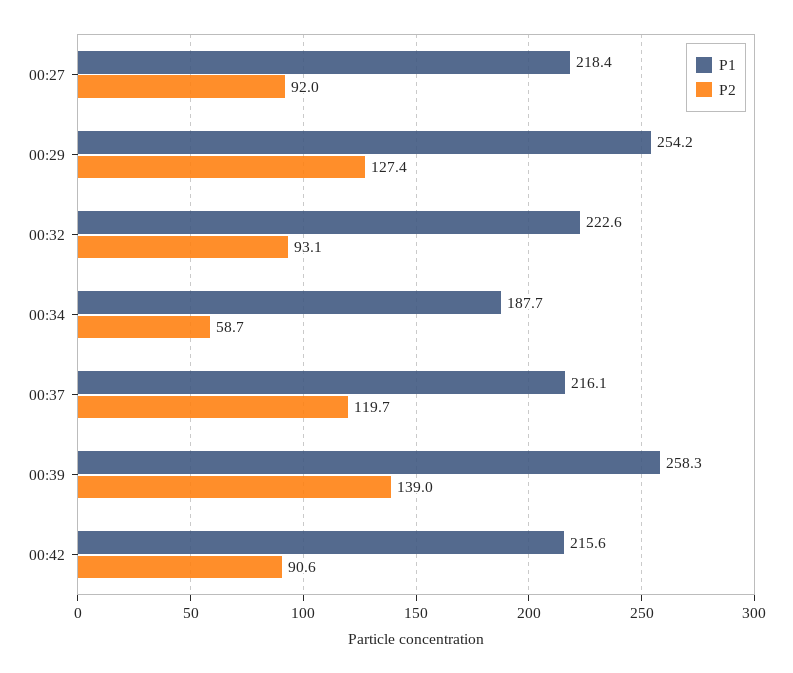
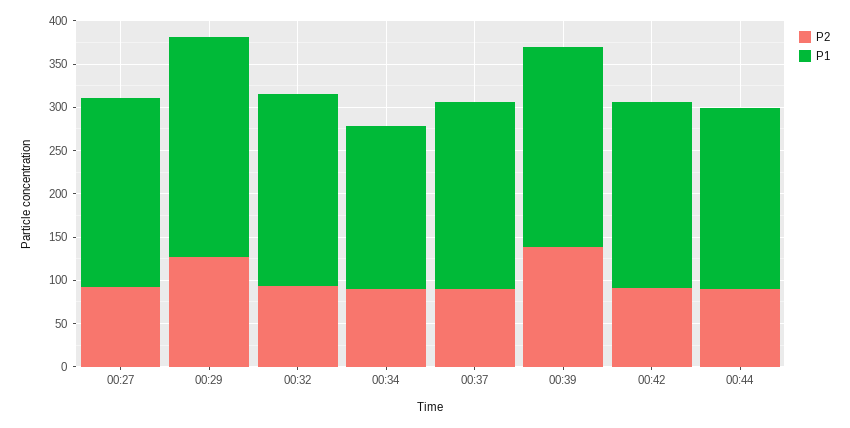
P2, 00:34: 58.7 -> 90
P2, 00:37: 119.7 -> 90
P1, 00:39: 258.3 -> 230
P2, 00:44: none -> 90
P1, 00:44: none -> 210

